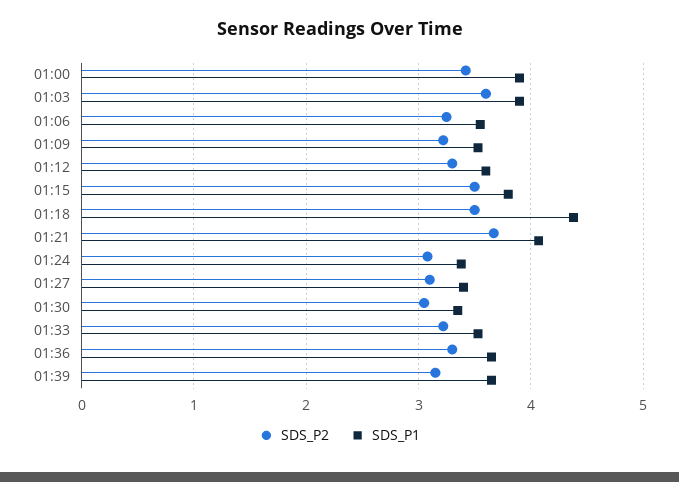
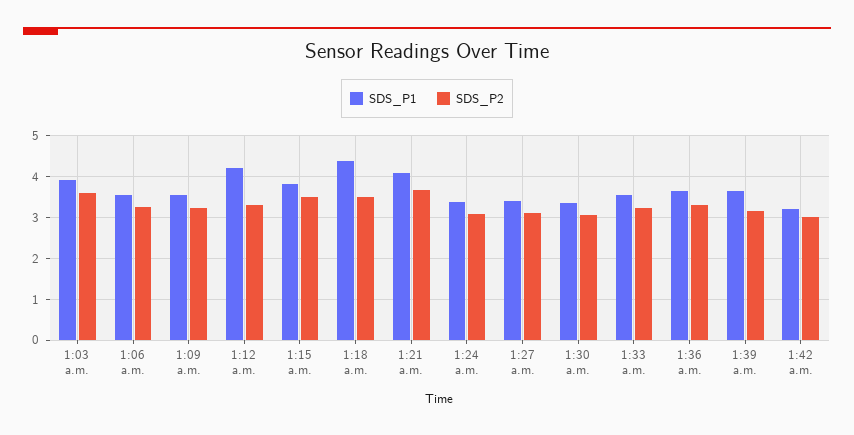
SDS_P2, 01:00: 3.4 -> none
SDS_P1, 01:00: 3.9 -> none
SDS_P1, 01:12: 3.6 -> 4.2
SDS_P1, 1:42 a.m.: none -> 3.2
SDS_P2, 1:42 a.m.: none -> 3

